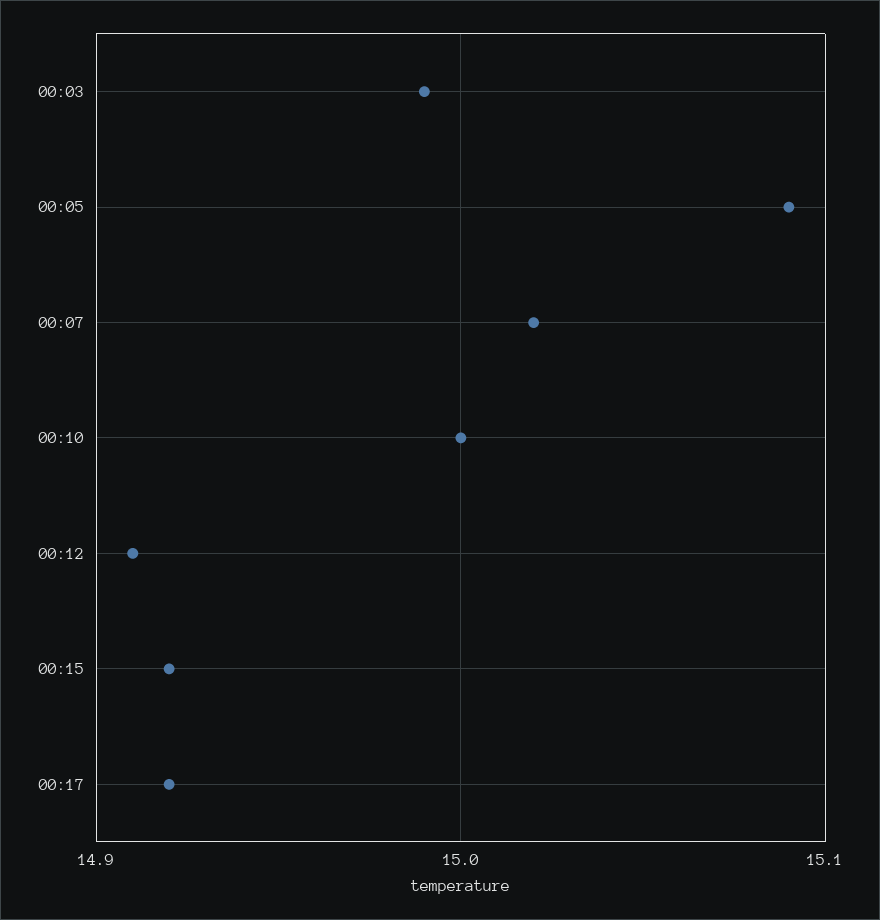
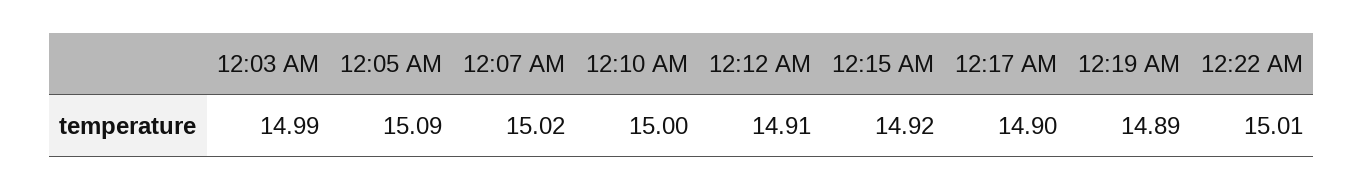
00:17: 14.92 -> 14.9
12:19 AM: none -> 14.89
12:22 AM: none -> 15.01

